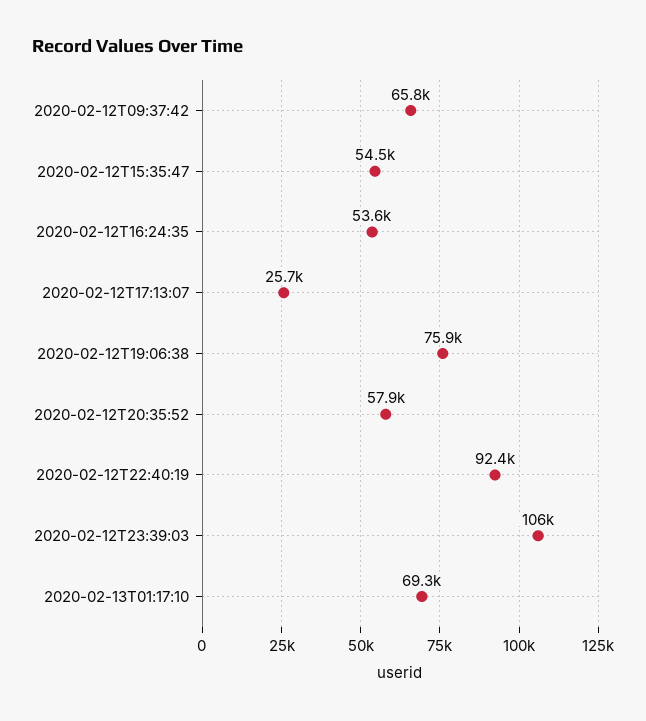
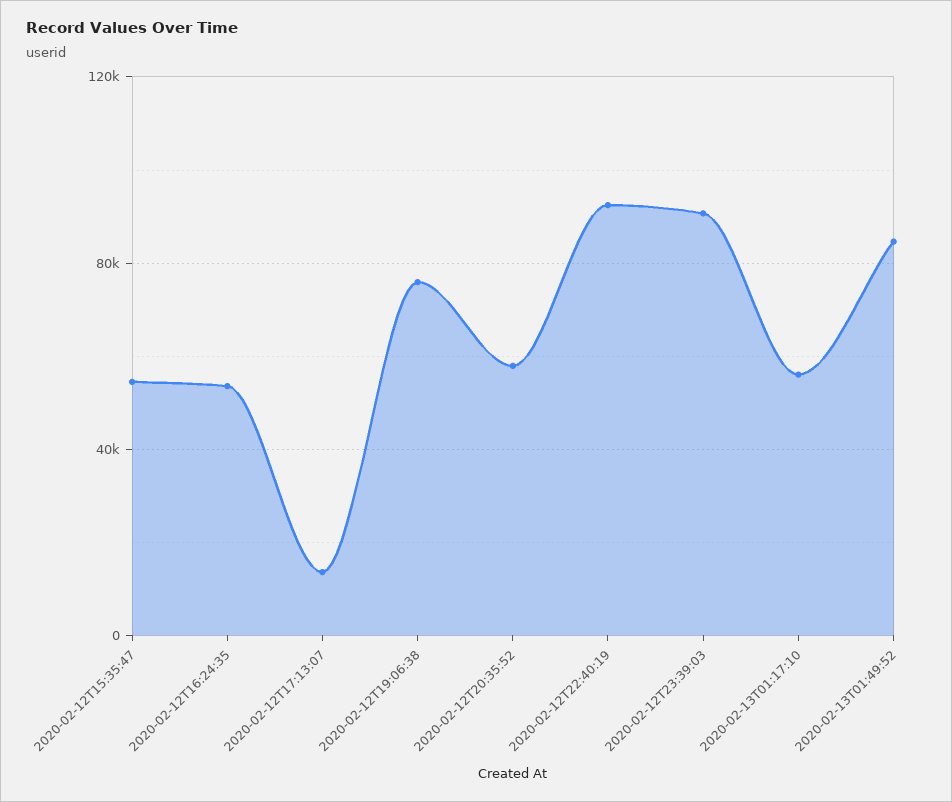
2020-02-12T09:37:42: 65800 -> none
2020-02-12T17:13:07: 25700 -> 15000
2020-02-12T23:39:03: 106000 -> 90000
2020-02-13T01:17:10: 69300 -> 55000
2020-02-13T01:49:52: none -> 85000

